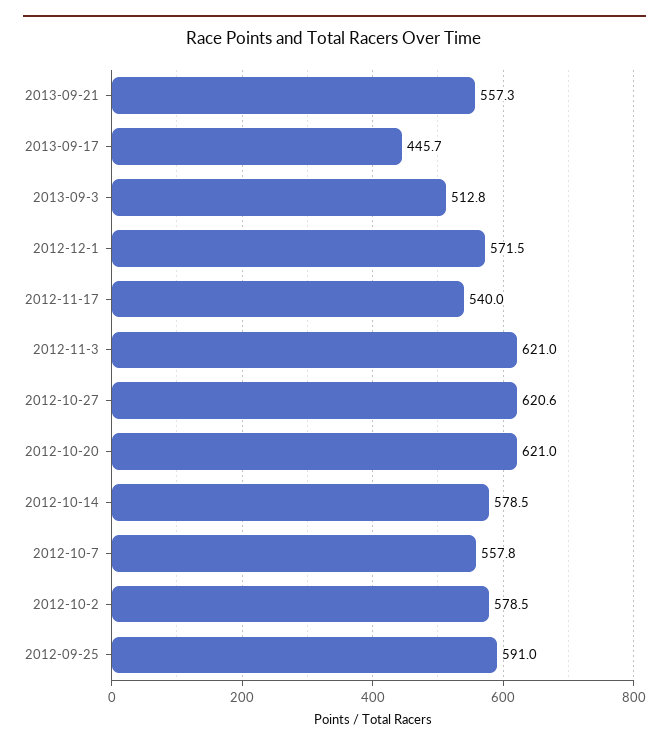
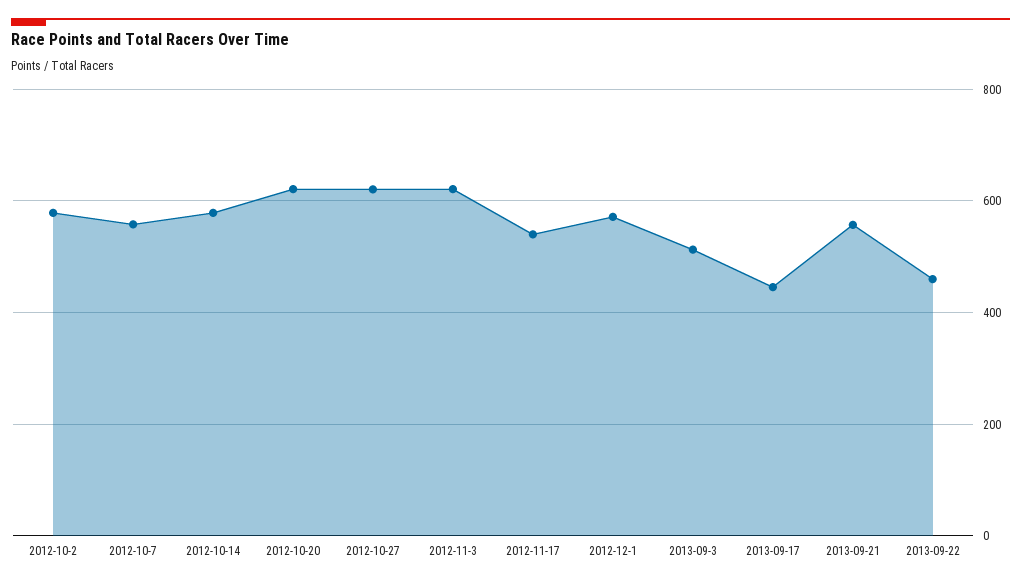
2012-09-25: 591 -> none
2013-09-22: none -> 460

